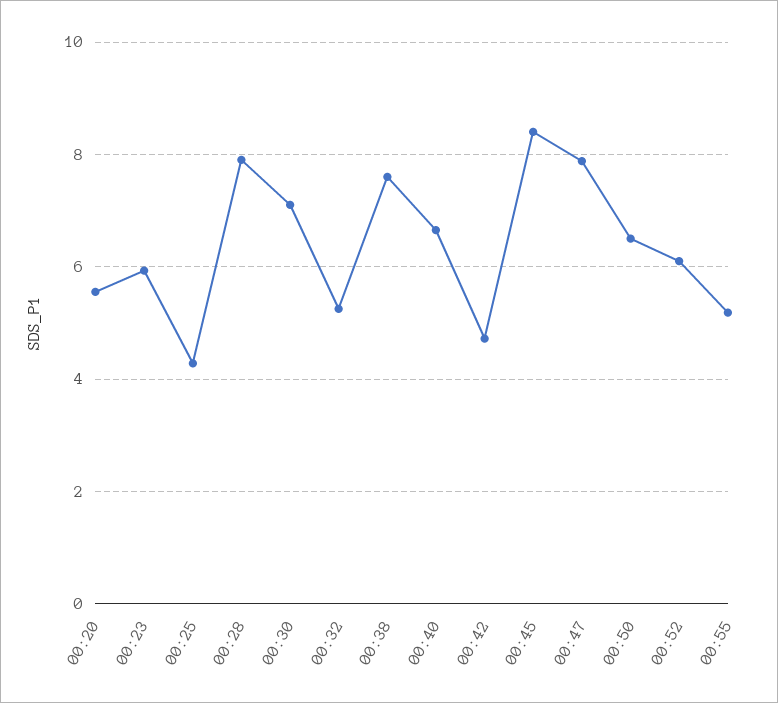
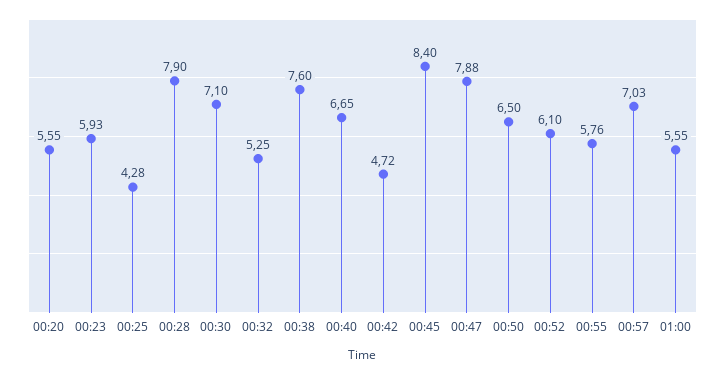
00:55: 5.2 -> 5.76
00:57: none -> 7.03
01:00: none -> 5.55

